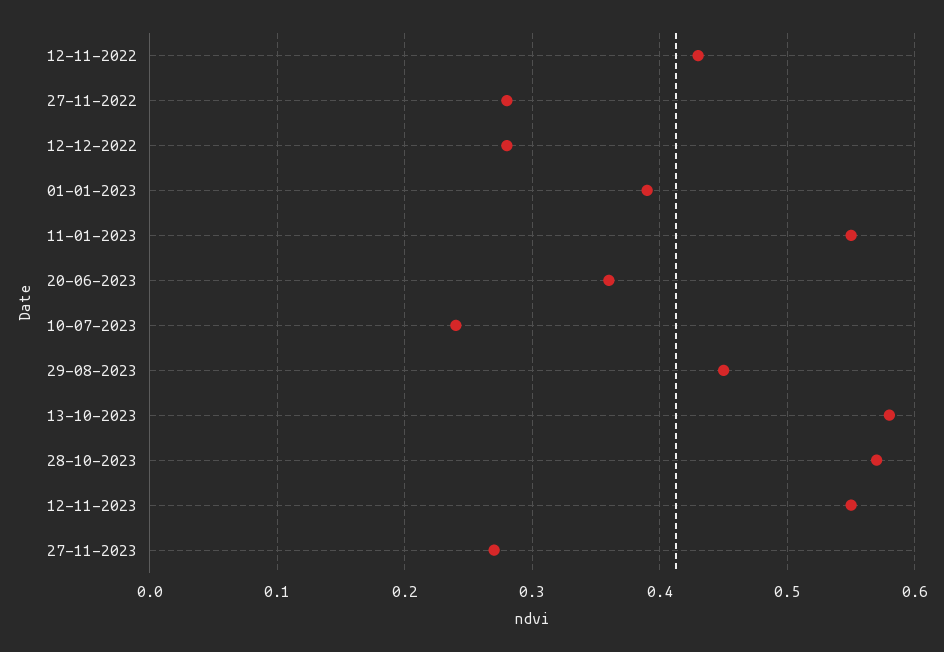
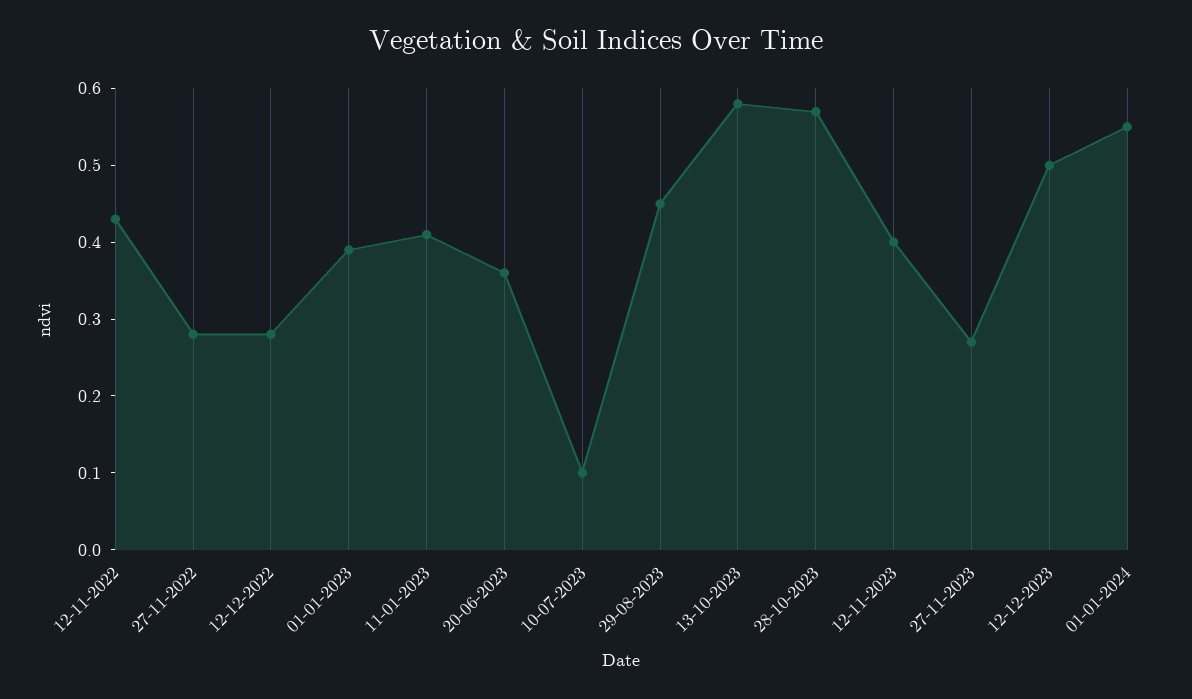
11-01-2023: 0.55 -> 0.4
10-07-2023: 0.24 -> 0.1
12-11-2023: 0.55 -> 0.4
12-12-2023: none -> 0.5
01-01-2024: none -> 0.55

